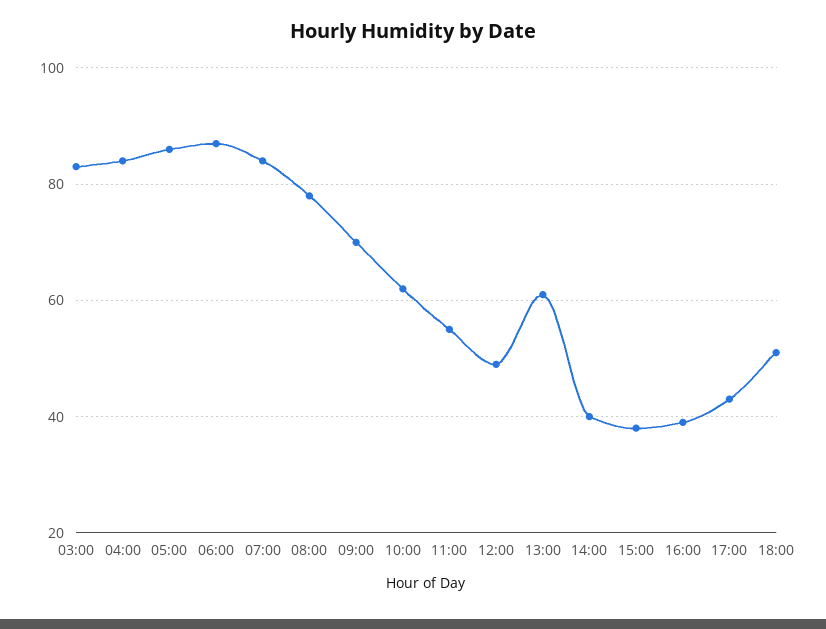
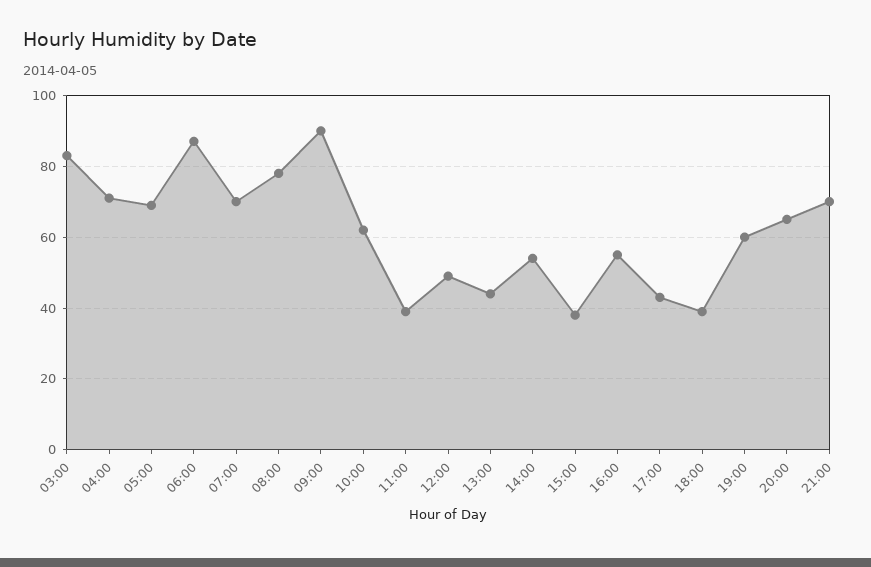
04:00: 85 -> 70
05:00: 85 -> 70
07:00: 85 -> 70
09:00: 70 -> 90
11:00: 55 -> 40
13:00: 60 -> 45
14:00: 40 -> 55
16:00: 40 -> 55
18:00: 50 -> 40
19:00: none -> 60
20:00: none -> 65
21:00: none -> 70

